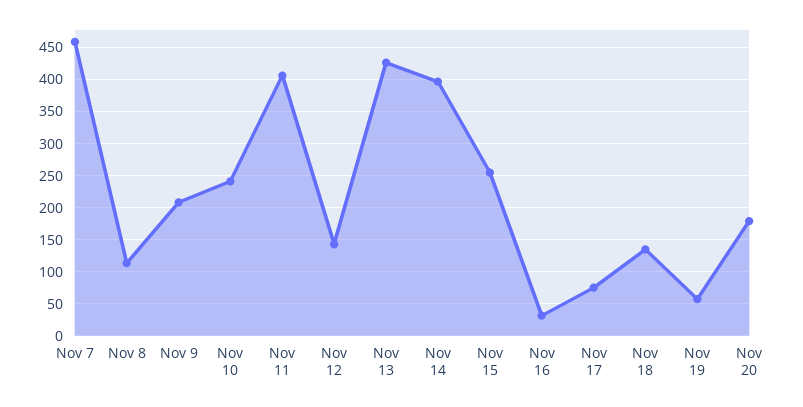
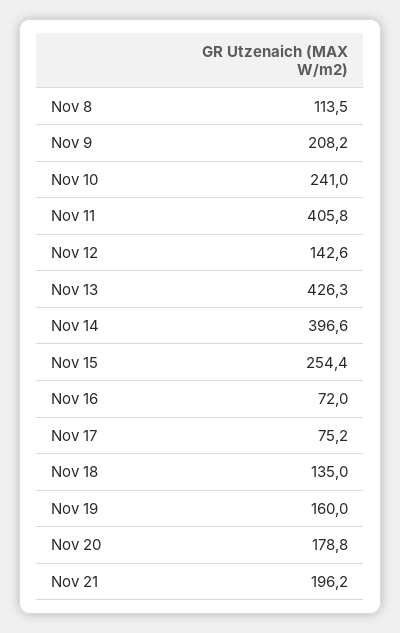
Nov 7: 460 -> none
Nov 16: 30 -> 72
Nov 19: 60 -> 160
Nov 21: none -> 196.2

